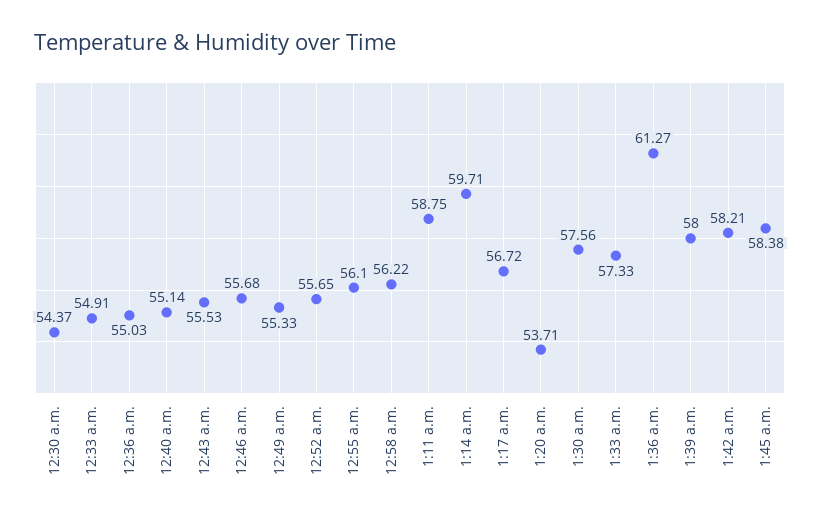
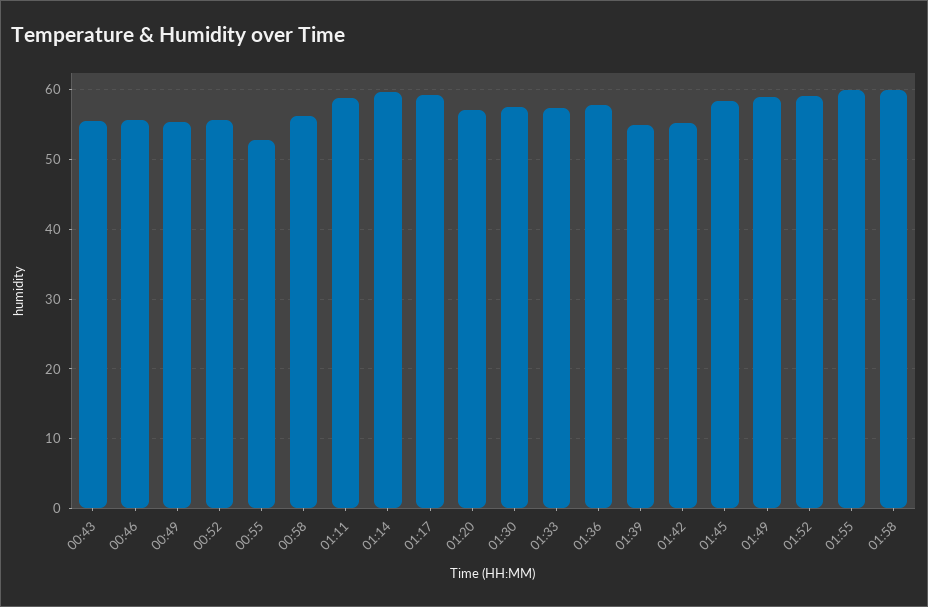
12:30 a.m.: 54.37 -> none
12:33 a.m.: 54.91 -> none
12:36 a.m.: 55.03 -> none
12:40 a.m.: 55.14 -> none
12:55 a.m.: 56.1 -> 53
1:17 a.m.: 56.72 -> 59
1:20 a.m.: 53.71 -> 57
1:36 a.m.: 61.27 -> 58
1:39 a.m.: 58 -> 55
1:42 a.m.: 58.21 -> 55
01:49: none -> 59
01:52: none -> 59
01:55: none -> 60
01:58: none -> 60

